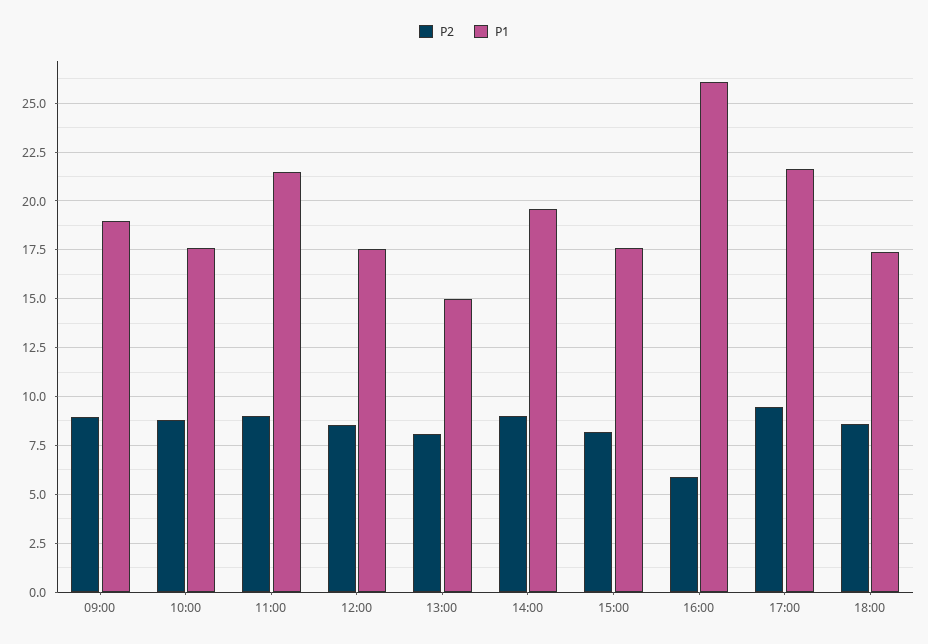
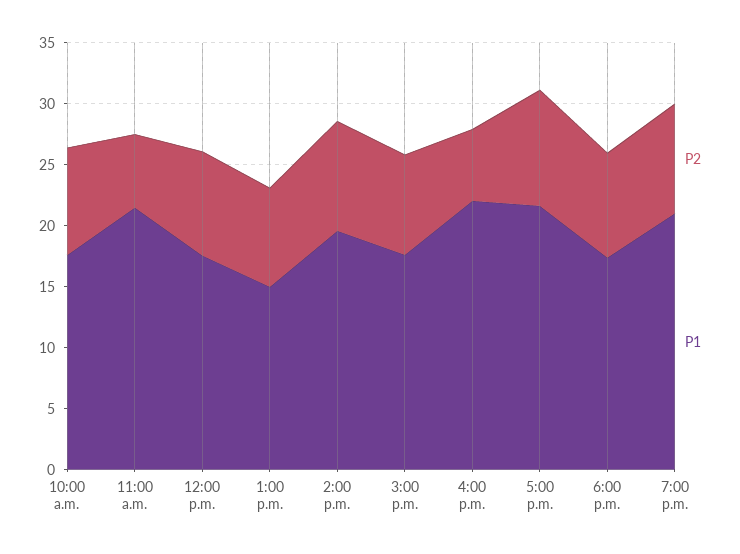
P2, 09:00: 9 -> none
P1, 09:00: 19 -> none
P2, 11:00: 9 -> 6
P1, 16:00: 26 -> 22
P2, 7:00 p.m.: none -> 9
P1, 7:00 p.m.: none -> 21

